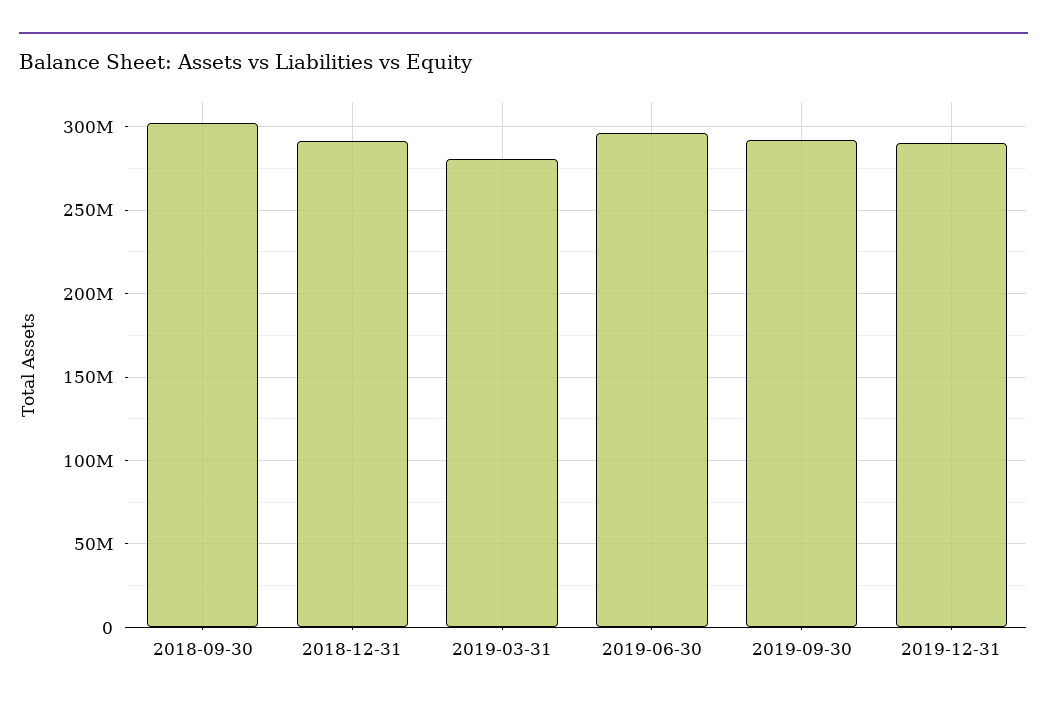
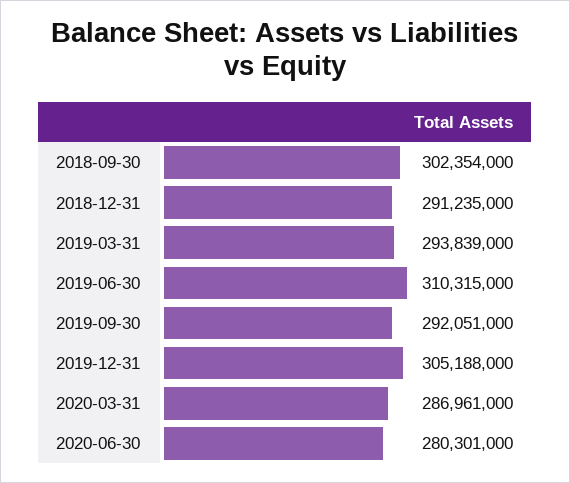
2019-03-31: 280000000 -> 293839000
2019-06-30: 295000000 -> 310315000
2019-12-31: 290000000 -> 305188000
2020-03-31: none -> 286961000
2020-06-30: none -> 280301000

